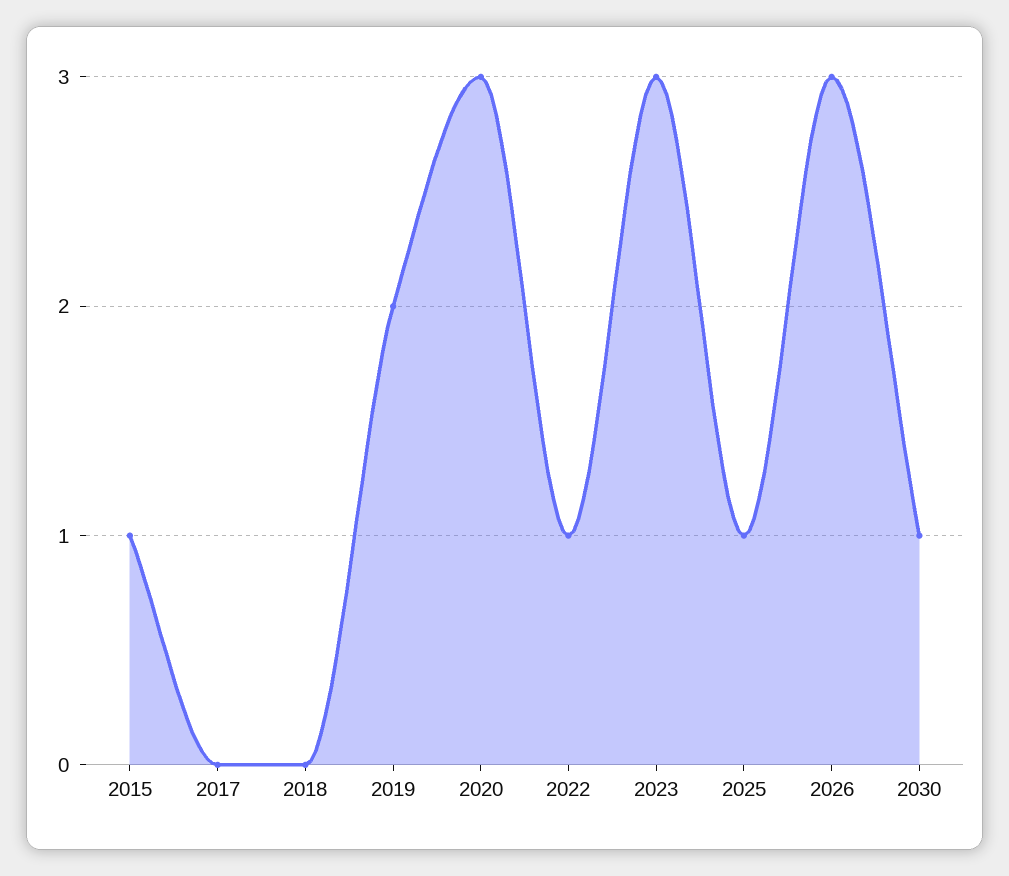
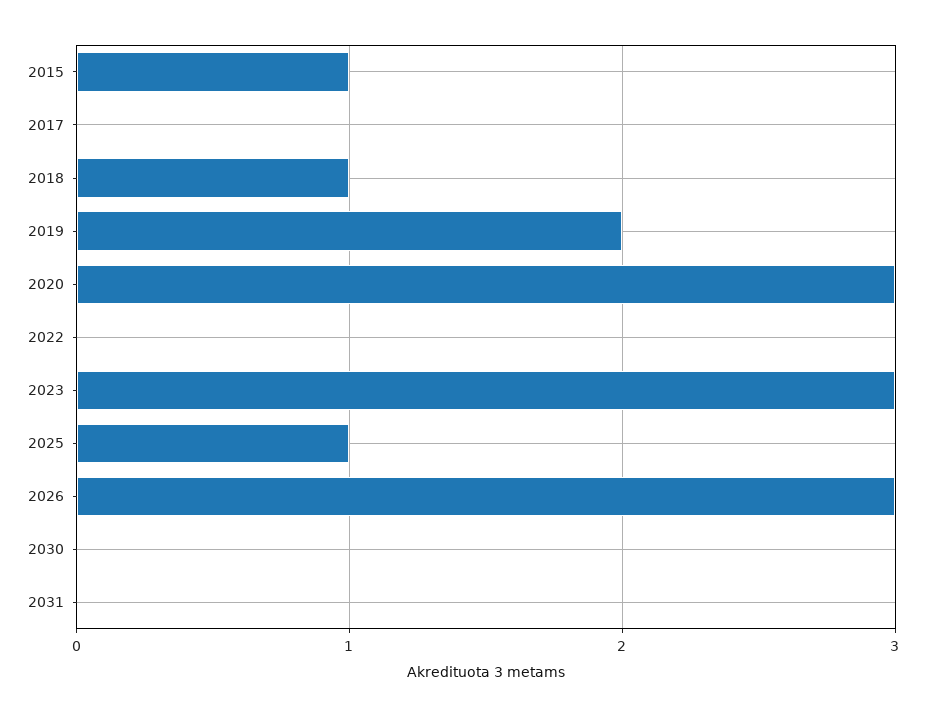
2018: 0 -> 1
2022: 1 -> 0
2030: 1 -> 0
2031: none -> 0

